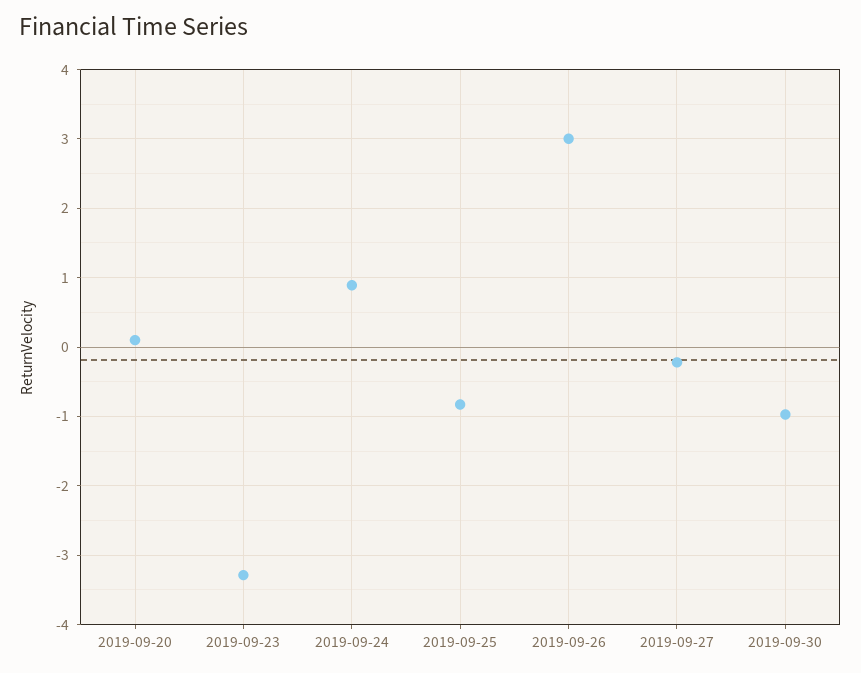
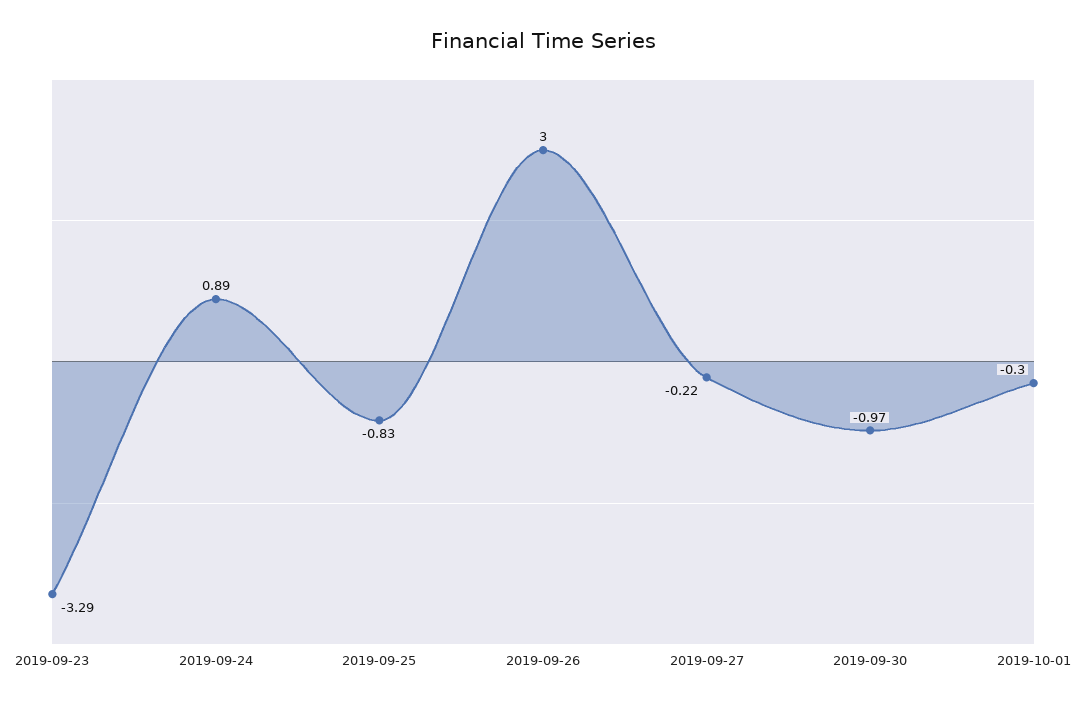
2019-09-20: 0.1 -> none
2019-10-01: none -> -0.3

